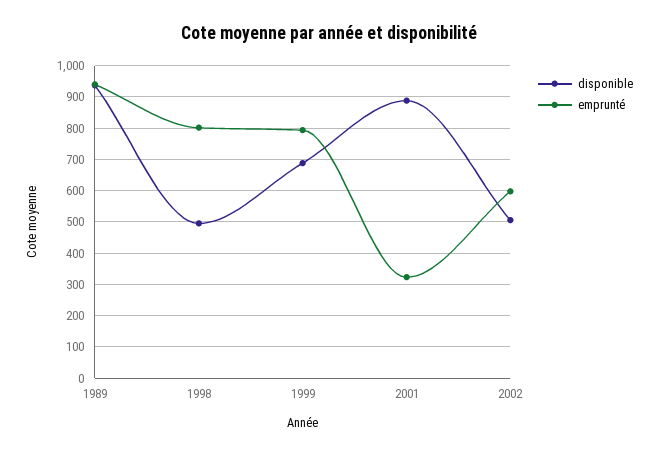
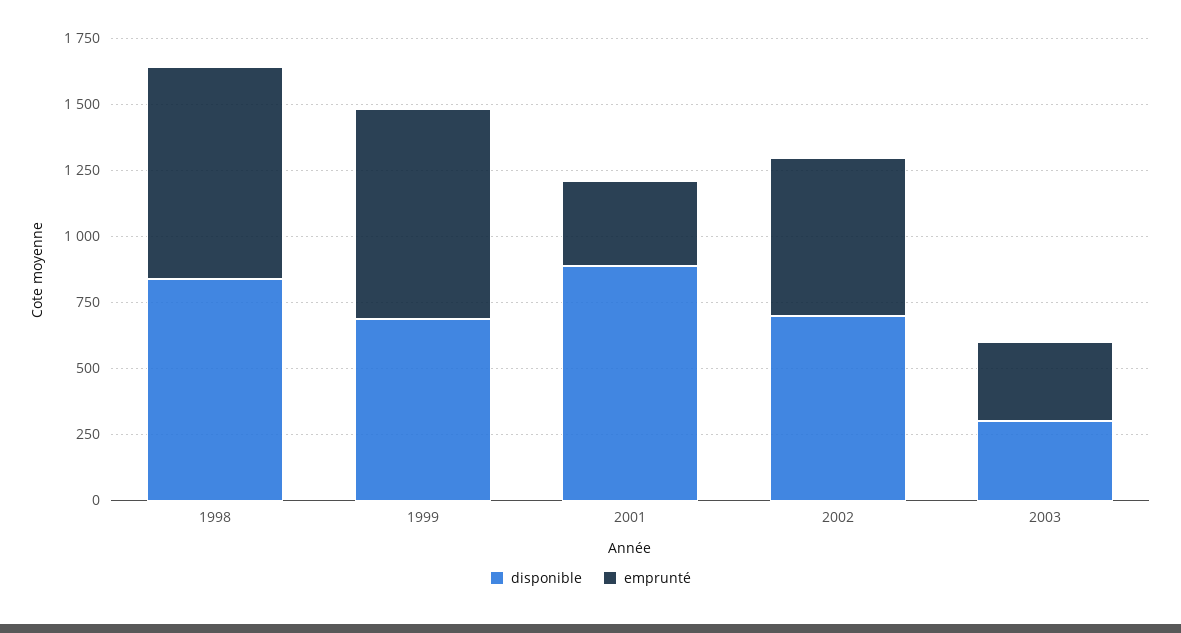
disponible, 1989: 940 -> none
emprunté, 1989: 940 -> none
disponible, 1998: 500 -> 850
disponible, 2002: 500 -> 700
disponible, 2003: none -> 300
emprunté, 2003: none -> 300

